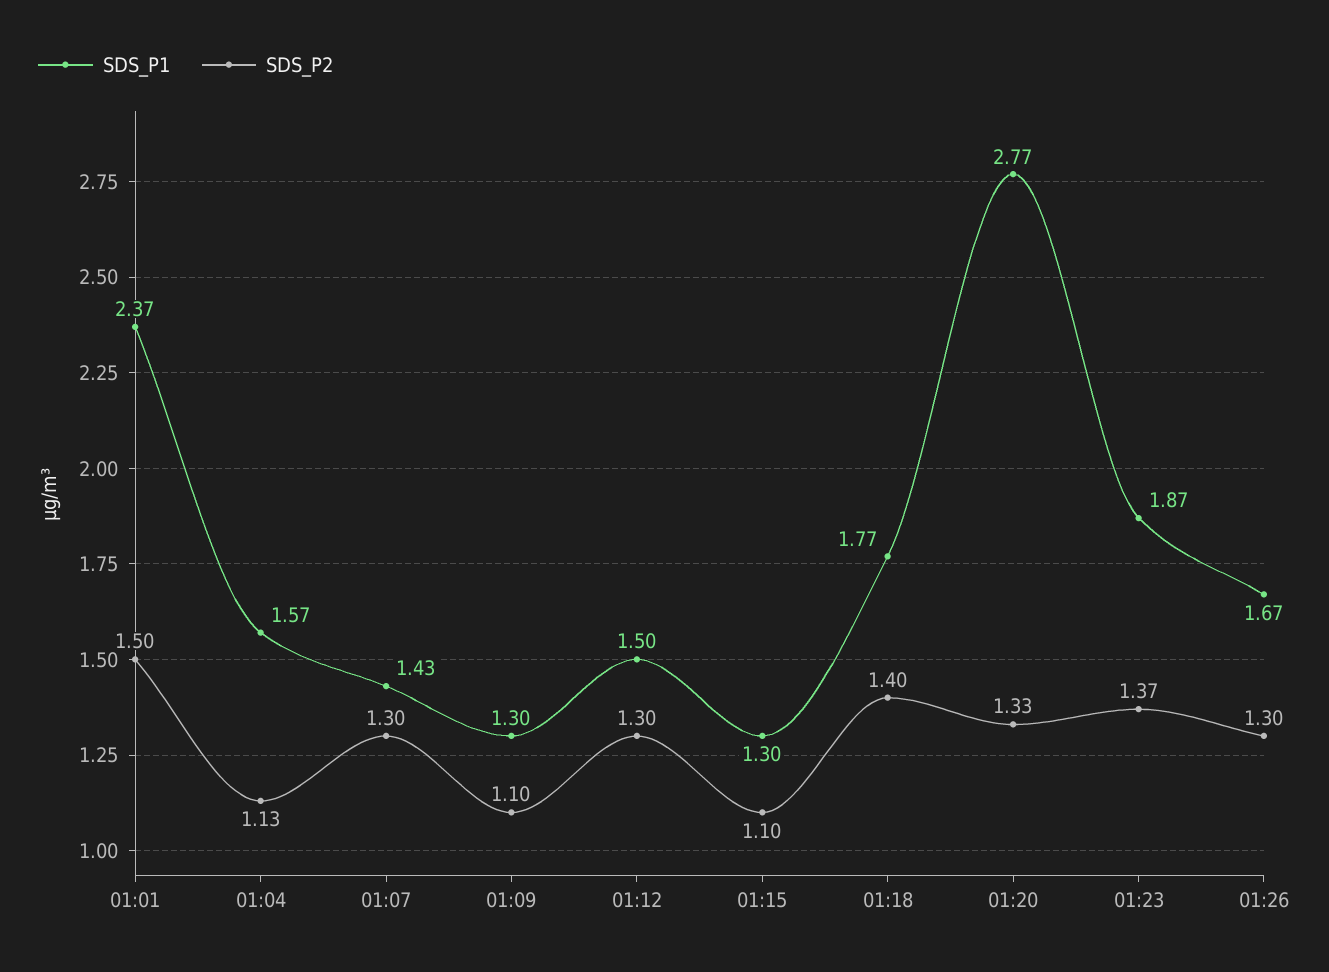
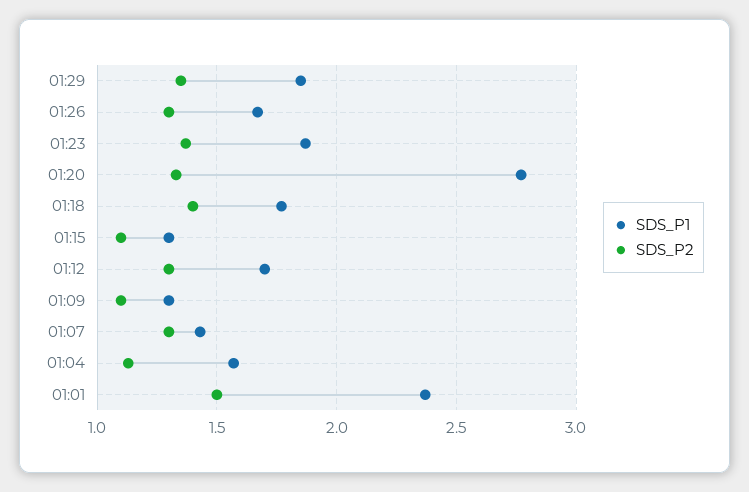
SDS_P1, 01:12: 1.5 -> 1.7
SDS_P1, 01:29: none -> 1.85
SDS_P2, 01:29: none -> 1.35

